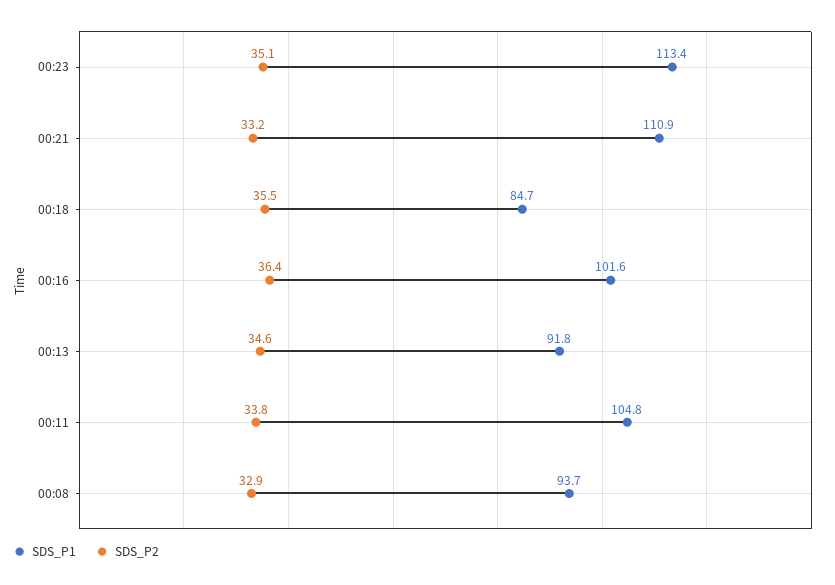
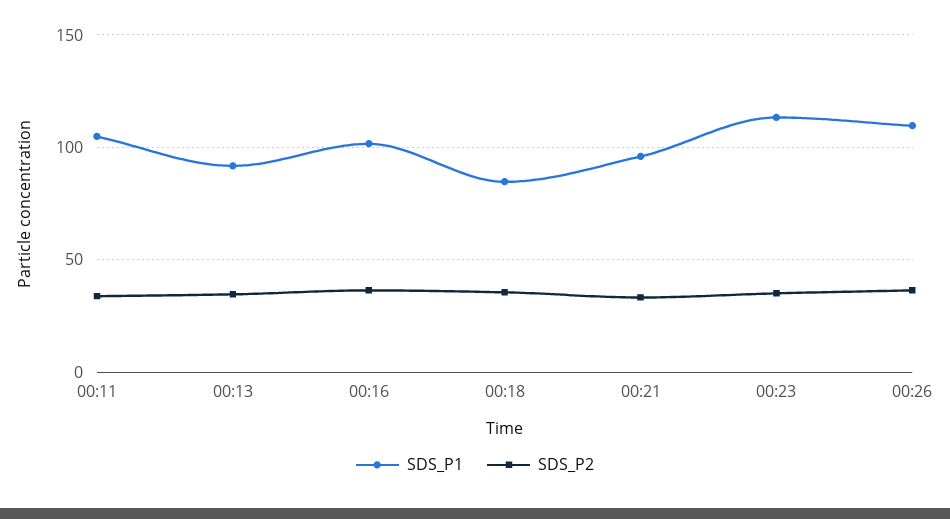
SDS_P1, 00:21: 110.9 -> 95
SDS_P1, 00:08: 93.7 -> none
SDS_P2, 00:08: 32.9 -> none
SDS_P1, 00:26: none -> 110
SDS_P2, 00:26: none -> 35

